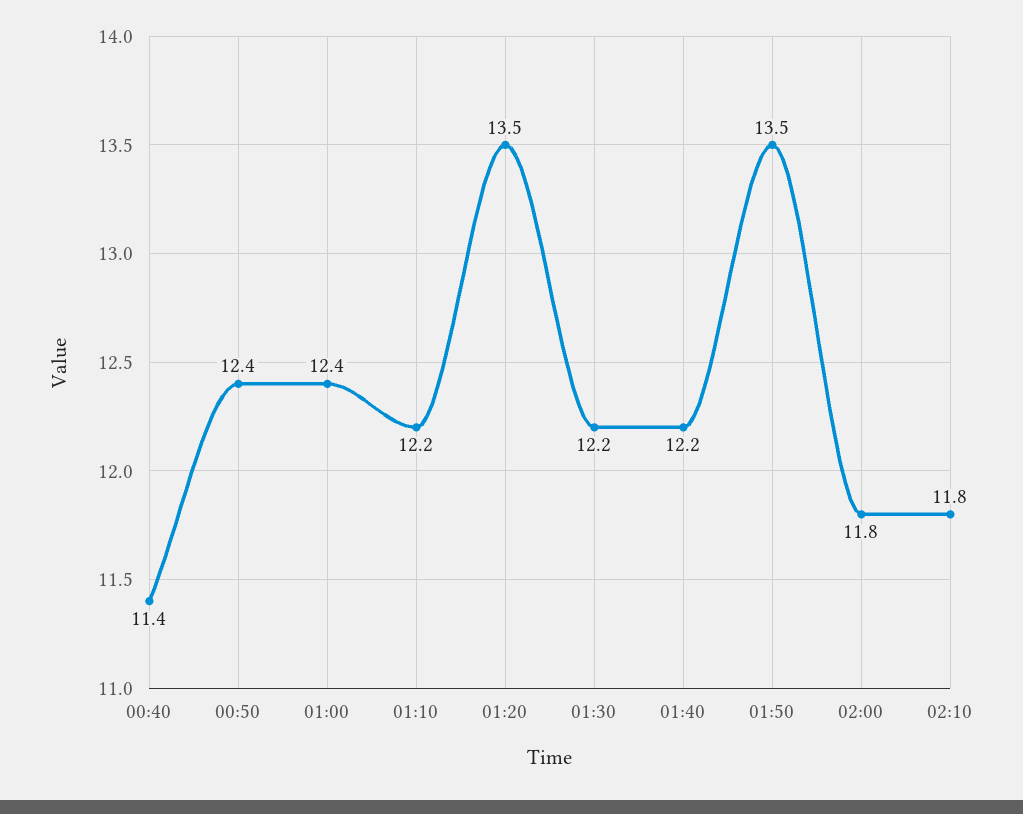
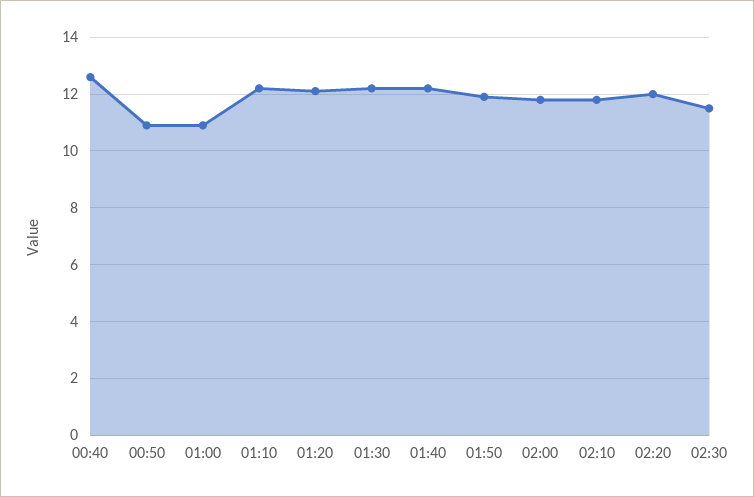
00:40: 11.4 -> 12.5
00:50: 12.4 -> 11
01:00: 12.4 -> 11
01:20: 13.5 -> 12
01:50: 13.5 -> 12
02:20: none -> 12
02:30: none -> 11.5

